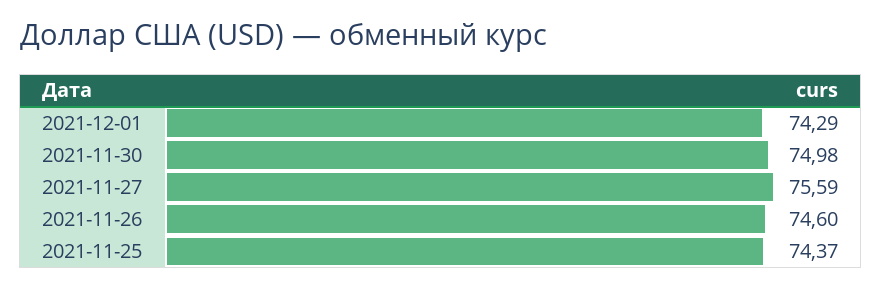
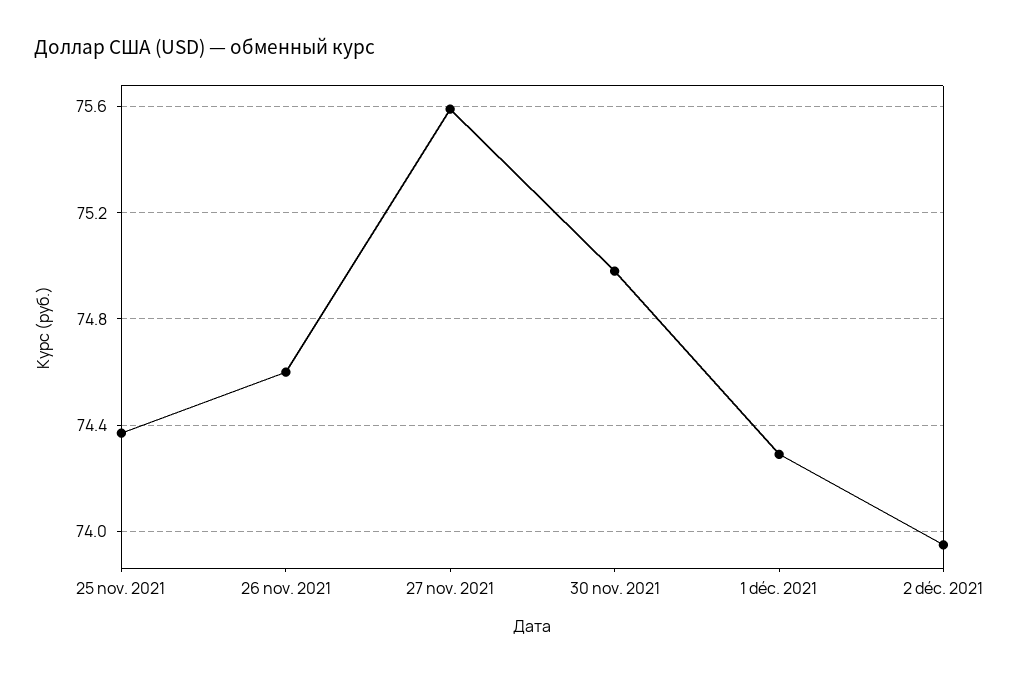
2 déc. 2021: none -> 73.95

